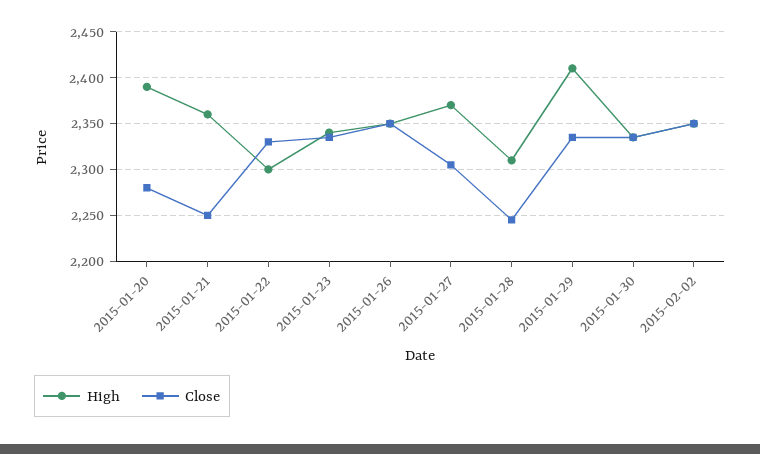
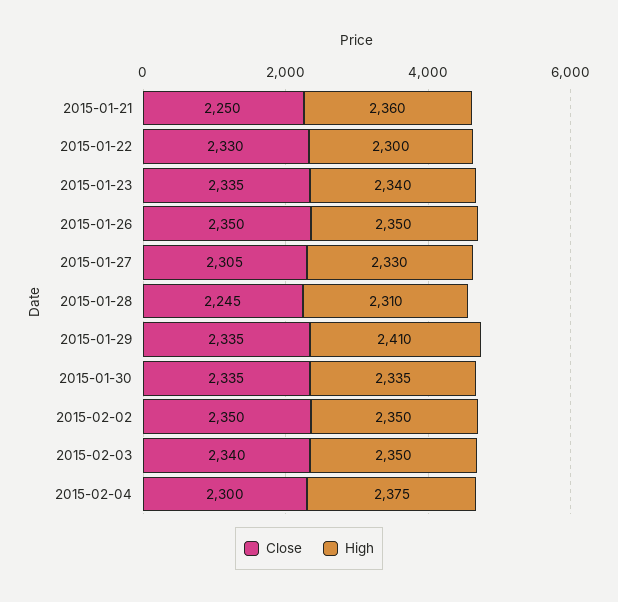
High, 2015-01-20: 2390 -> none
Close, 2015-01-20: 2280 -> none
High, 2015-01-27: 2370 -> 2330
Close, 2015-02-03: none -> 2340
High, 2015-02-03: none -> 2350
Close, 2015-02-04: none -> 2300
High, 2015-02-04: none -> 2375

